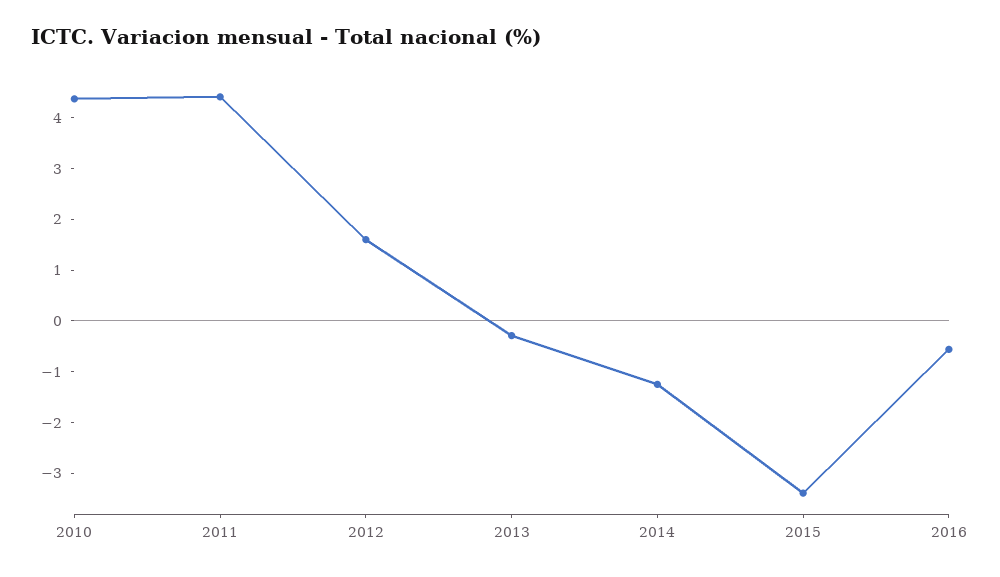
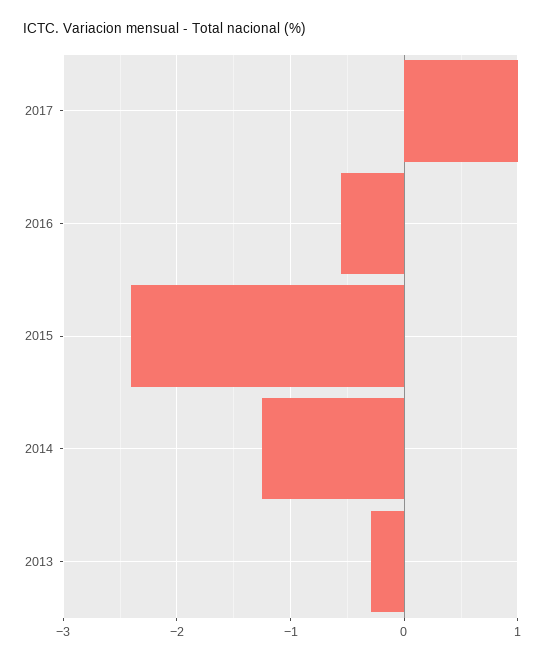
2010: 4.4 -> none
2011: 4.4 -> none
2012: 1.6 -> none
2015: -3.4 -> -2.4
2017: none -> 1

